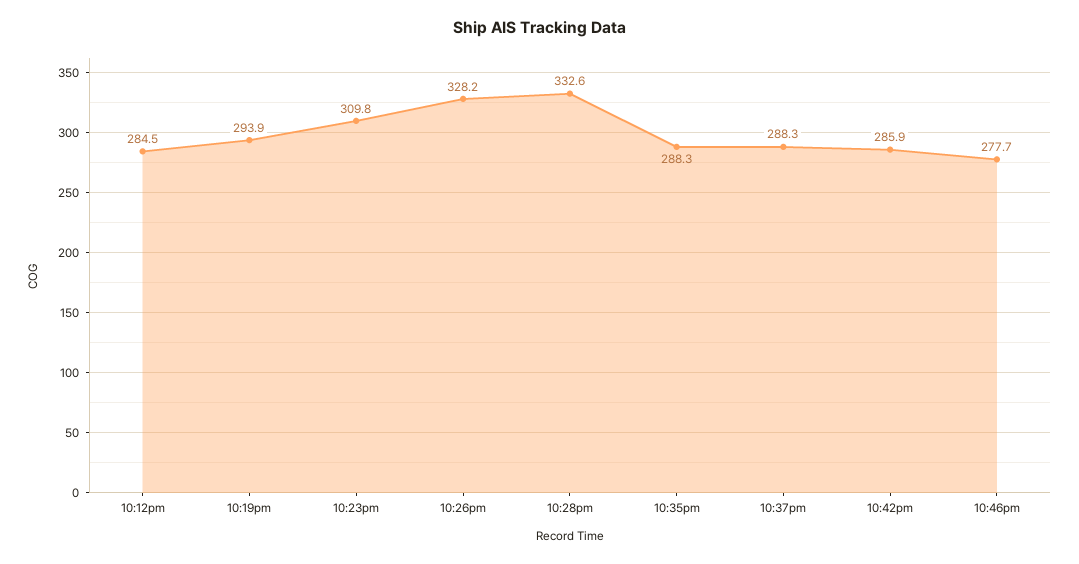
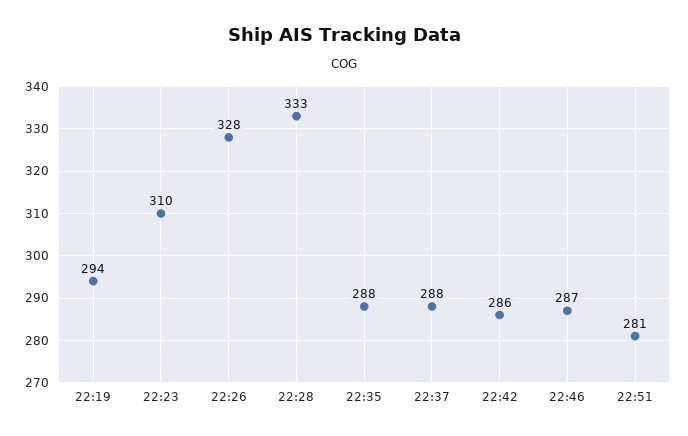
10:12pm: 284.5 -> none
10:46pm: 277.7 -> 287
22:51: none -> 281

